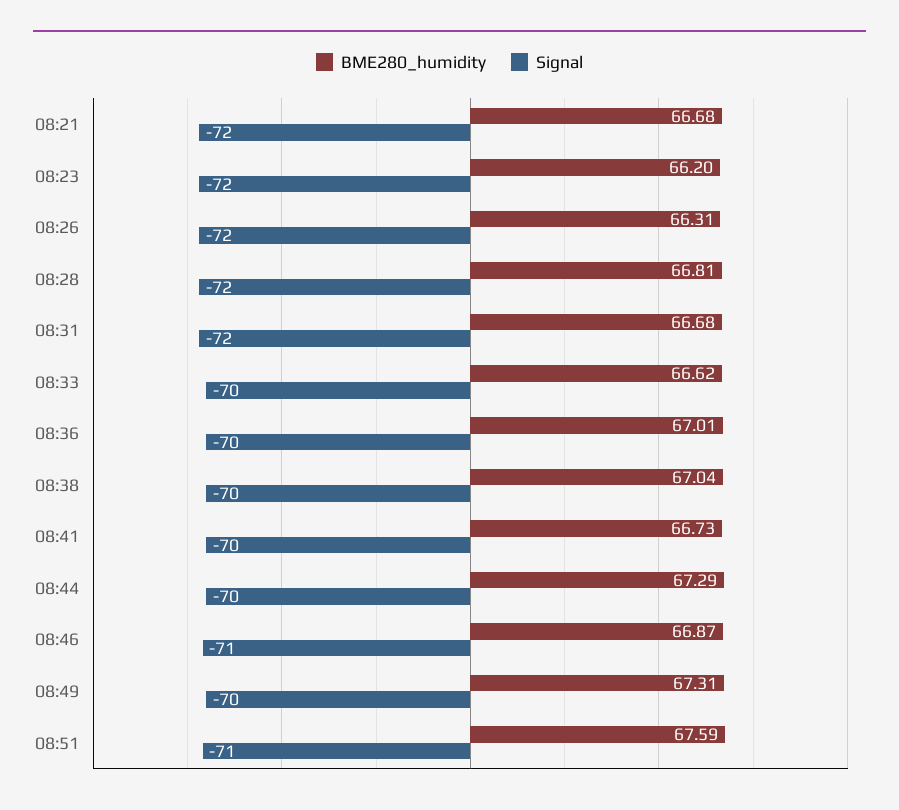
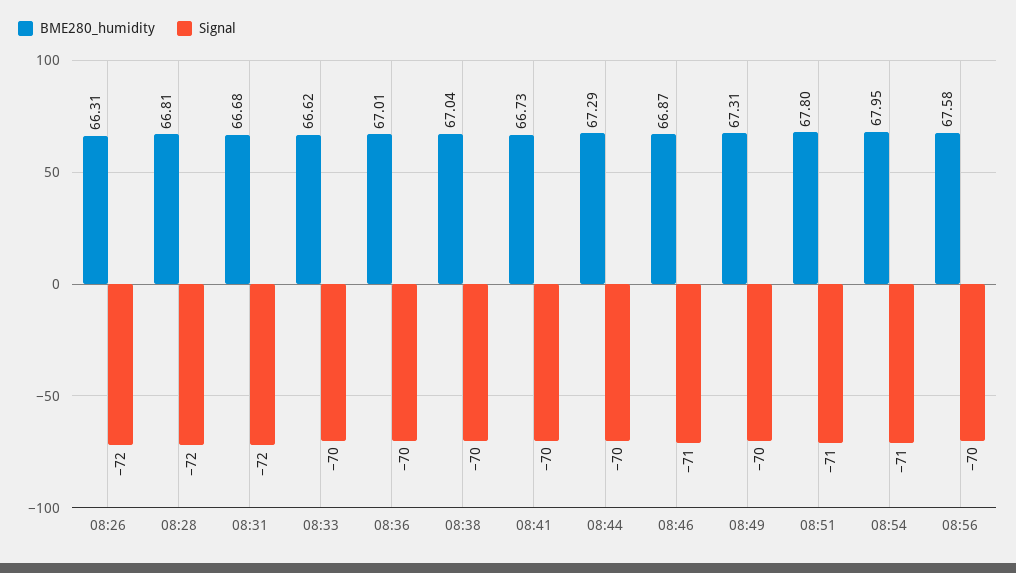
BME280_humidity, 08:21: 66.68 -> none
Signal, 08:21: -72 -> none
BME280_humidity, 08:23: 66.2 -> none
Signal, 08:23: -72 -> none
BME280_humidity, 08:51: 67.59 -> 67.8
BME280_humidity, 08:54: none -> 67.95
Signal, 08:54: none -> -71
BME280_humidity, 08:56: none -> 67.58
Signal, 08:56: none -> -70

